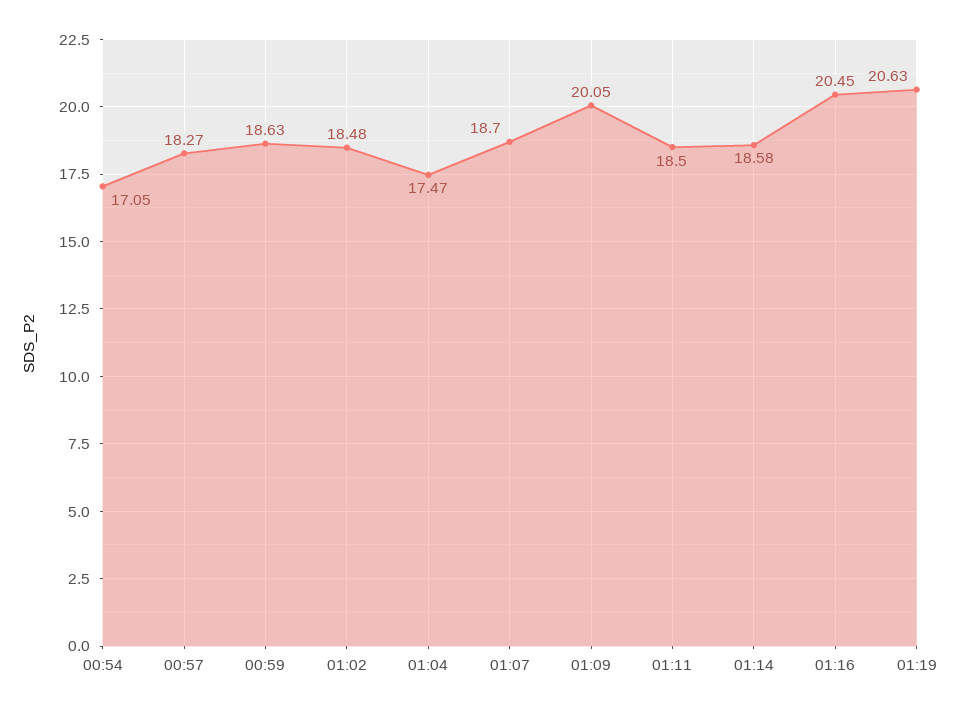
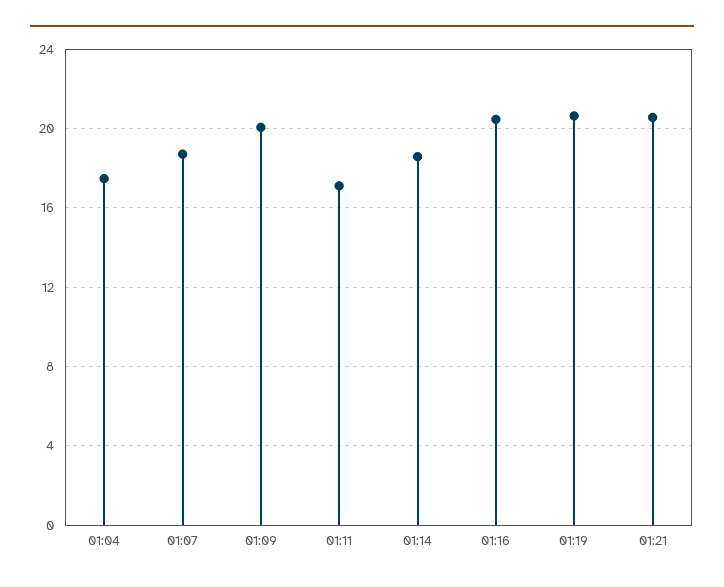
00:54: 17.05 -> none
00:57: 18.27 -> none
00:59: 18.63 -> none
01:02: 18.48 -> none
01:11: 18.5 -> 17
01:21: none -> 20.5

